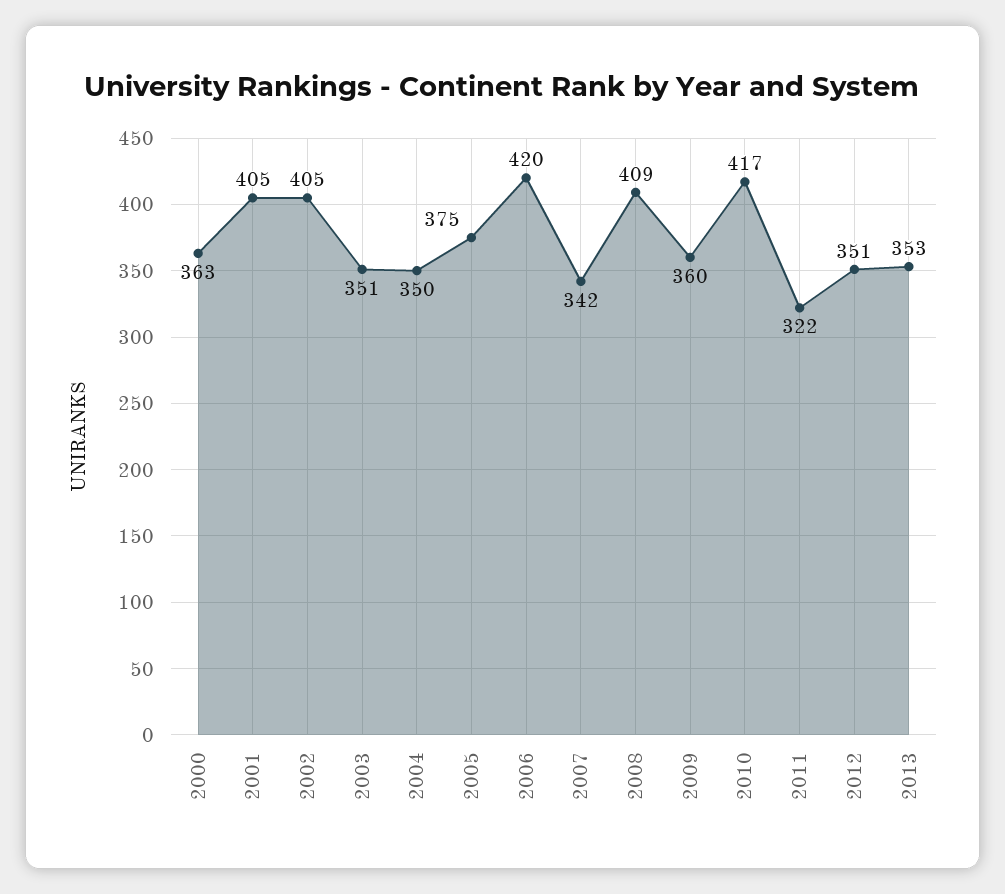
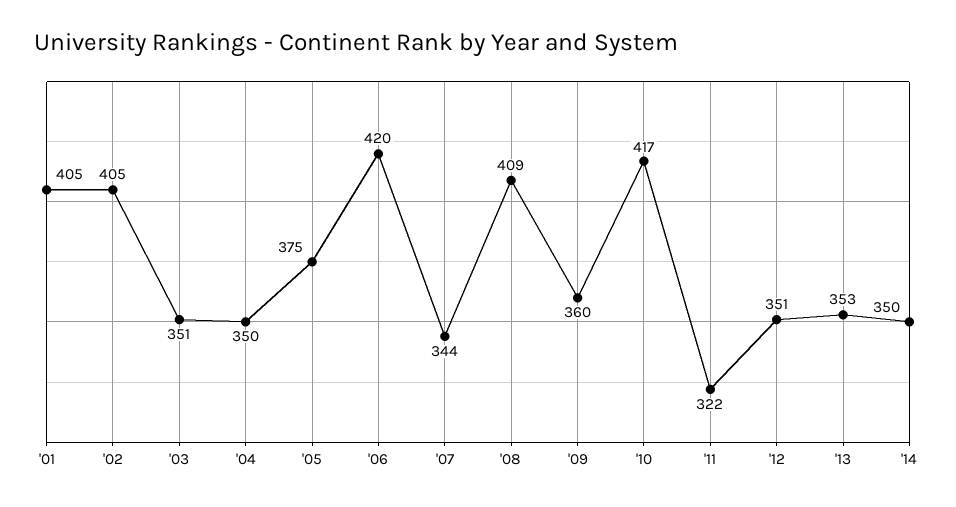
2000: 363 -> none
2007: 342 -> 344
'14: none -> 350

